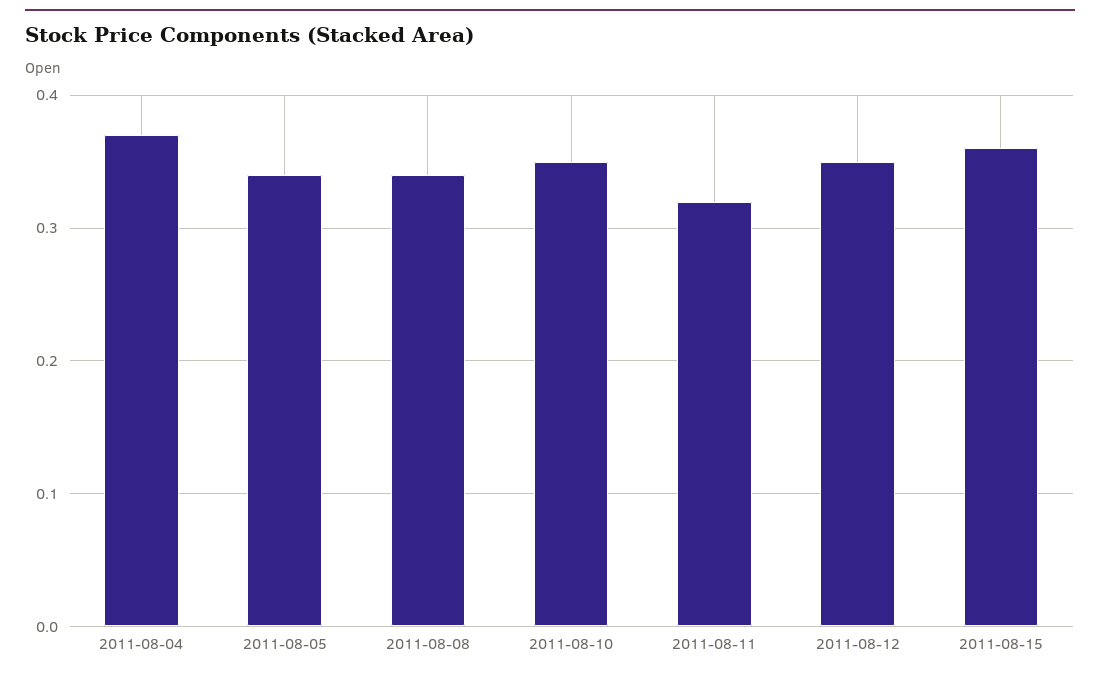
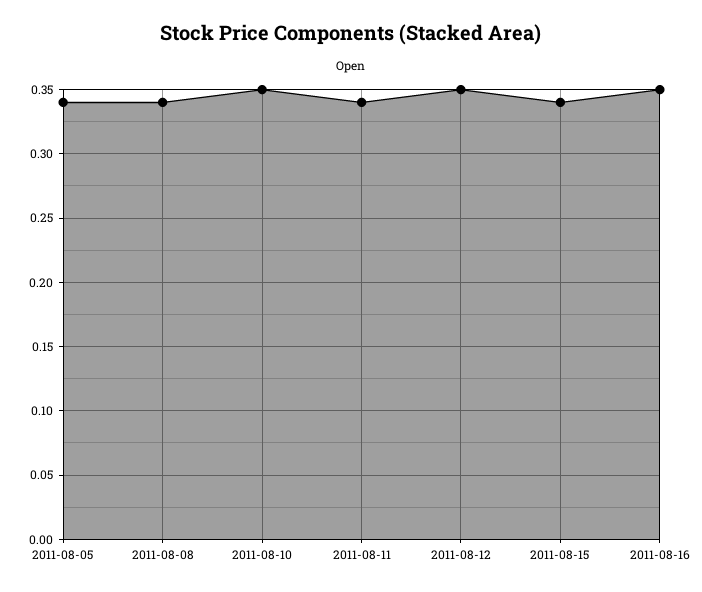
2011-08-04: 0.37 -> none
2011-08-11: 0.32 -> 0.34
2011-08-15: 0.36 -> 0.34
2011-08-16: none -> 0.35

